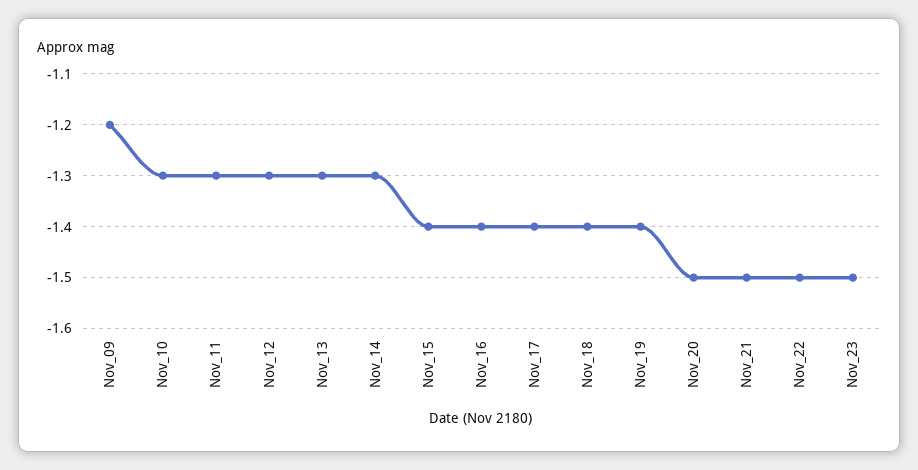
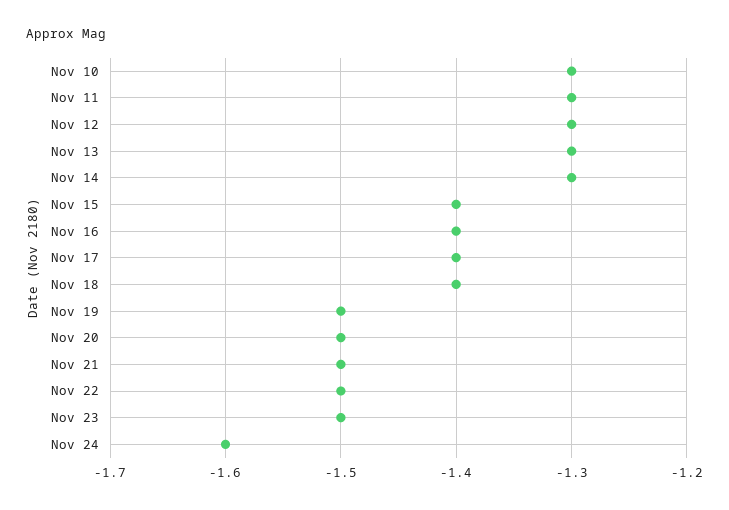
Nov_09: -1.2 -> none
Nov_19: -1.4 -> -1.5
Nov 24: none -> -1.6

